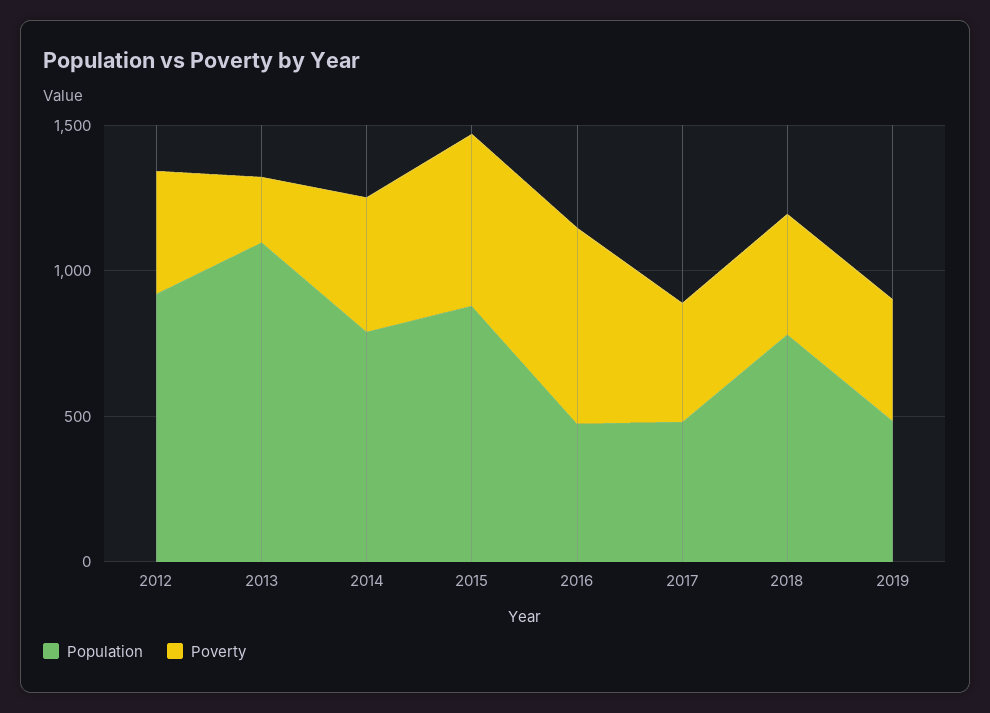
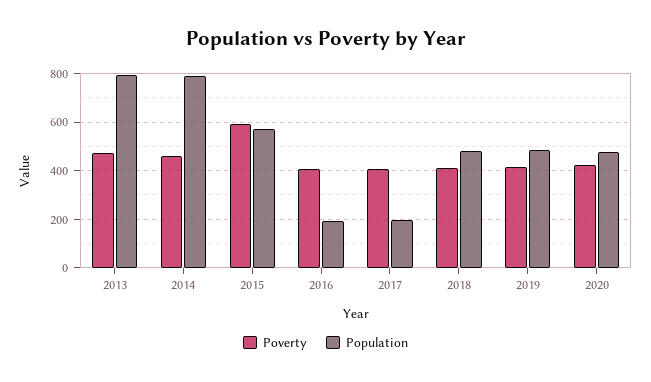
Population, 2012: 900 -> none
Poverty, 2012: 400 -> none
Population, 2013: 1100 -> 800
Poverty, 2013: 200 -> 475
Population, 2015: 900 -> 575
Population, 2016: 500 -> 200
Poverty, 2016: 700 -> 400
Population, 2017: 500 -> 200
Population, 2018: 800 -> 475
Poverty, 2020: none -> 425
Population, 2020: none -> 475

